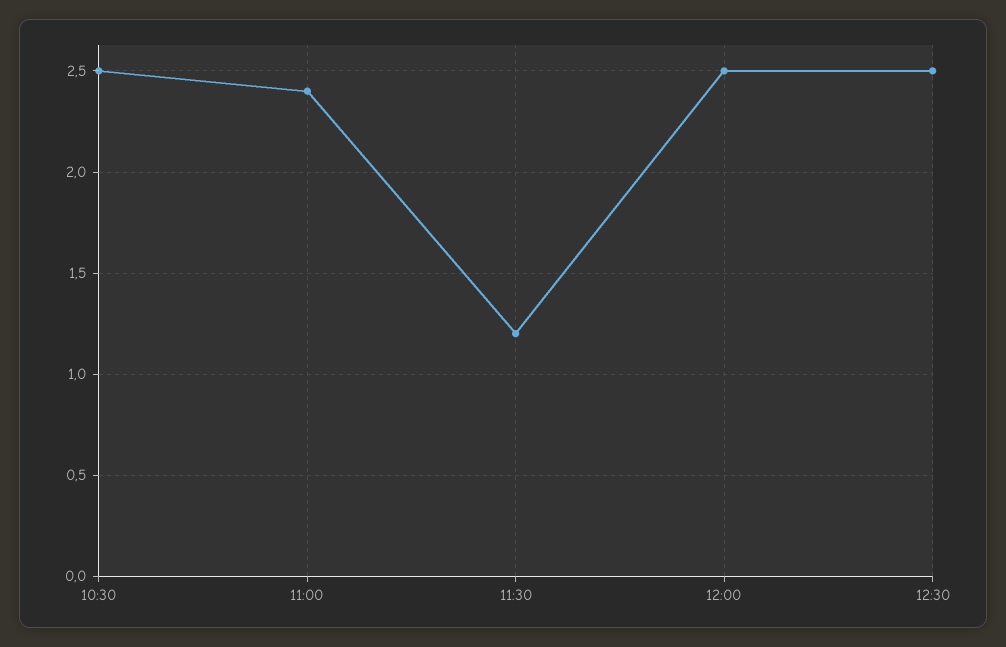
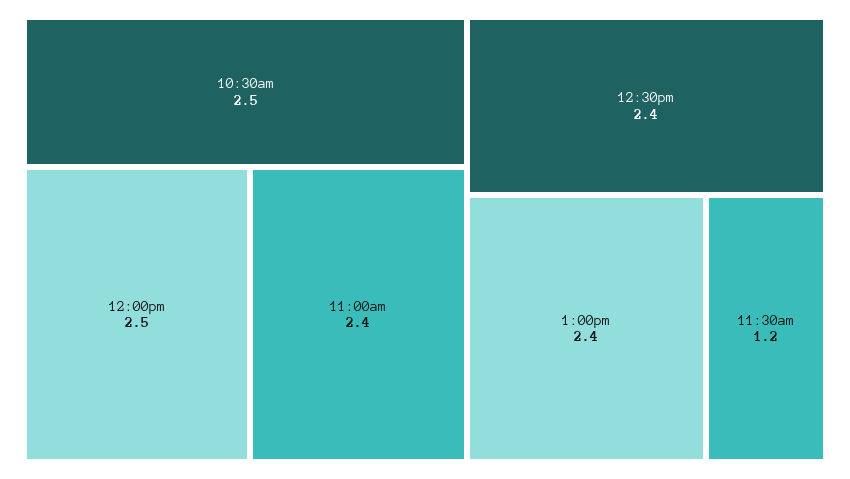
12:30: 2.5 -> 2.4
1:00pm: none -> 2.4

